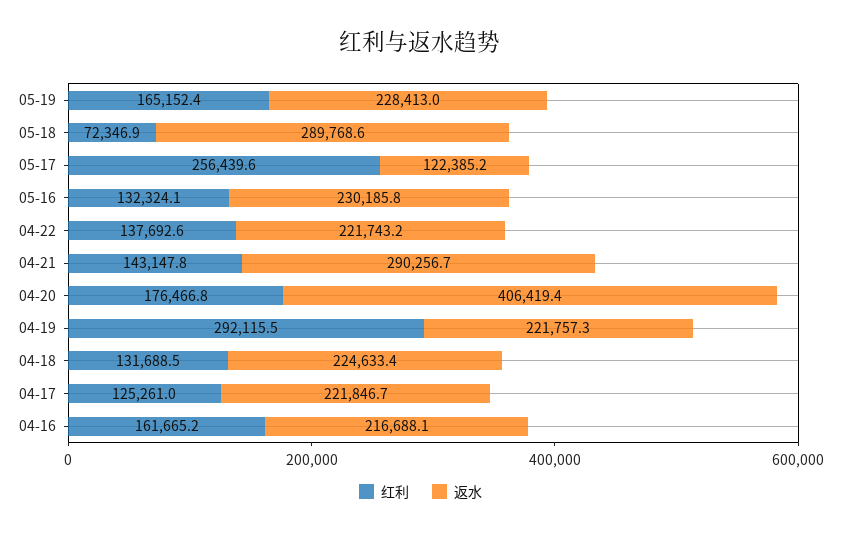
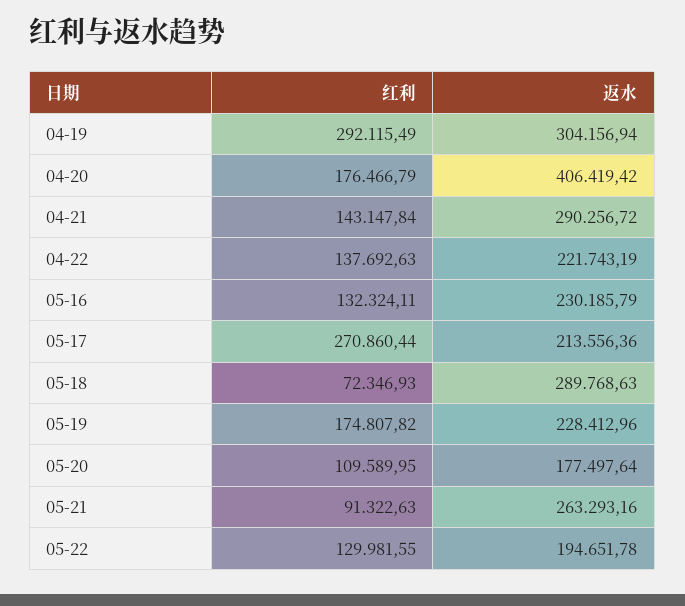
红利, 05-19: 165152.4 -> 174807.82
红利, 05-17: 256439.6 -> 270860.44
返水, 05-17: 122385.2 -> 213556.36
返水, 04-19: 221757.3 -> 304156.94
红利, 04-18: 131688.5 -> none
返水, 04-18: 224633.4 -> none
红利, 04-17: 125261 -> none
返水, 04-17: 221846.7 -> none
红利, 04-16: 161665.2 -> none
返水, 04-16: 216688.1 -> none
红利, 05-20: none -> 109589.95
返水, 05-20: none -> 177497.64
红利, 05-21: none -> 91322.63
返水, 05-21: none -> 263293.16
红利, 05-22: none -> 129981.55
返水, 05-22: none -> 194651.78

